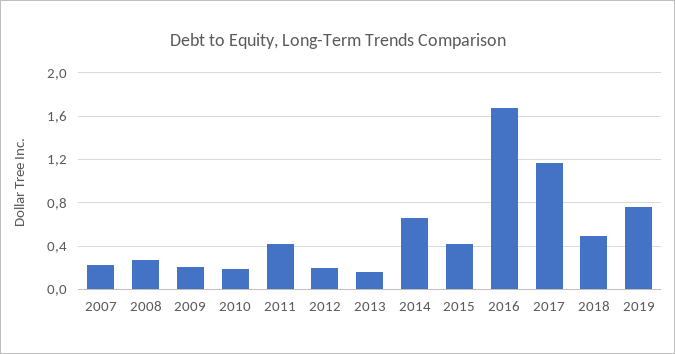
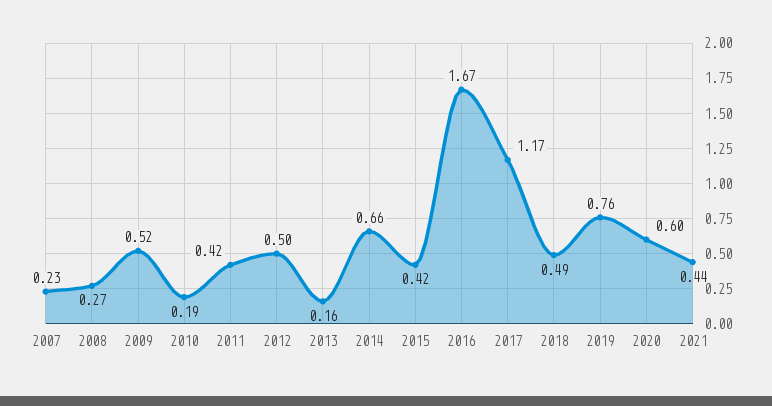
2009: 0.2 -> 0.52
2012: 0.2 -> 0.5
2020: none -> 0.6
2021: none -> 0.44

